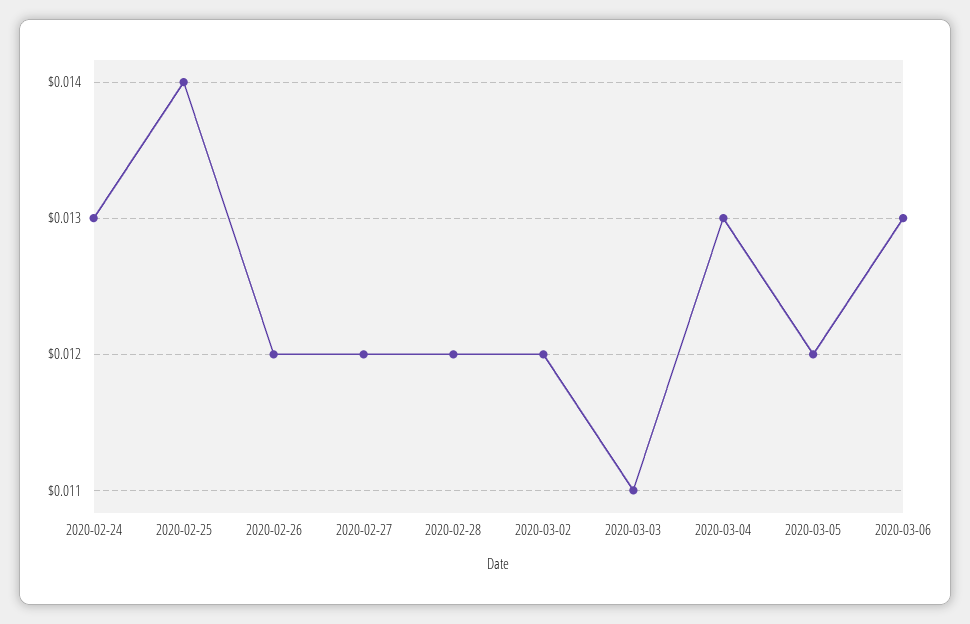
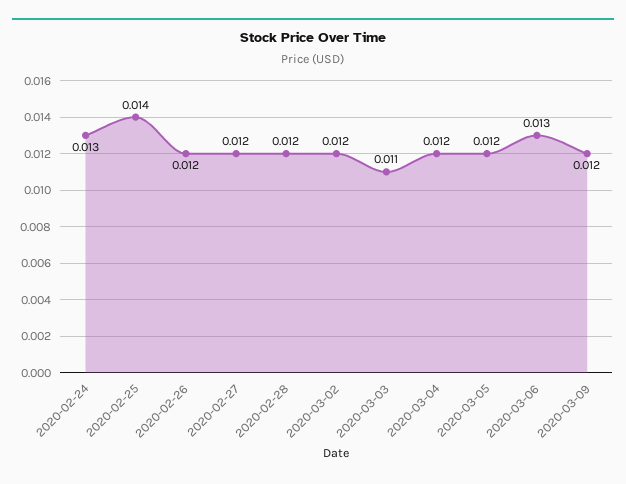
2020-03-04: 0.013 -> 0.012
2020-03-09: none -> 0.012

